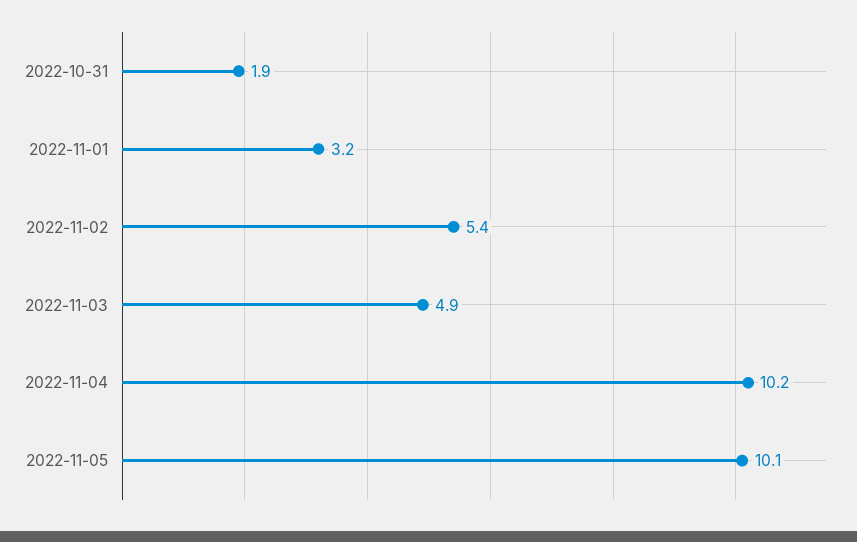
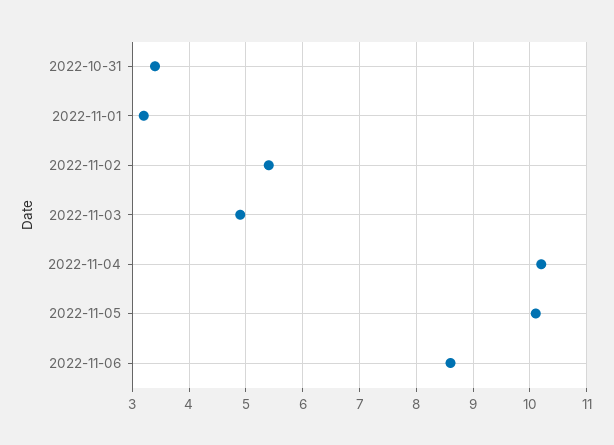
2022-10-31: 1.9 -> 3.5
2022-11-06: none -> 8.5

